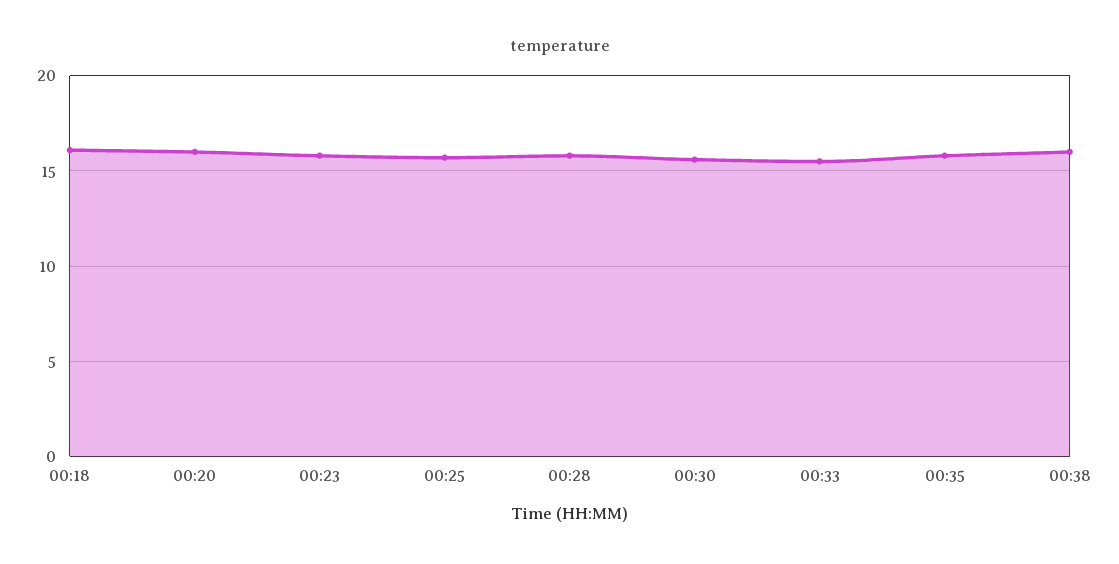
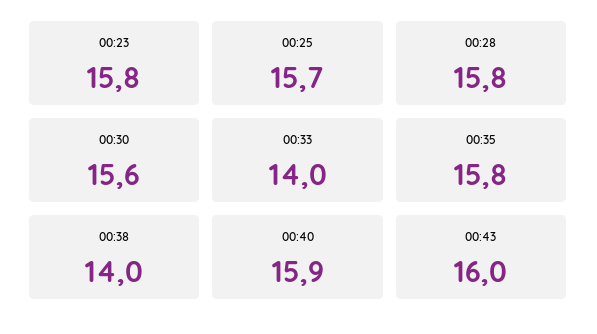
00:18: 16 -> none
00:20: 16 -> none
00:33: 15.5 -> 14
00:38: 16 -> 14
00:40: none -> 15.9
00:43: none -> 16

